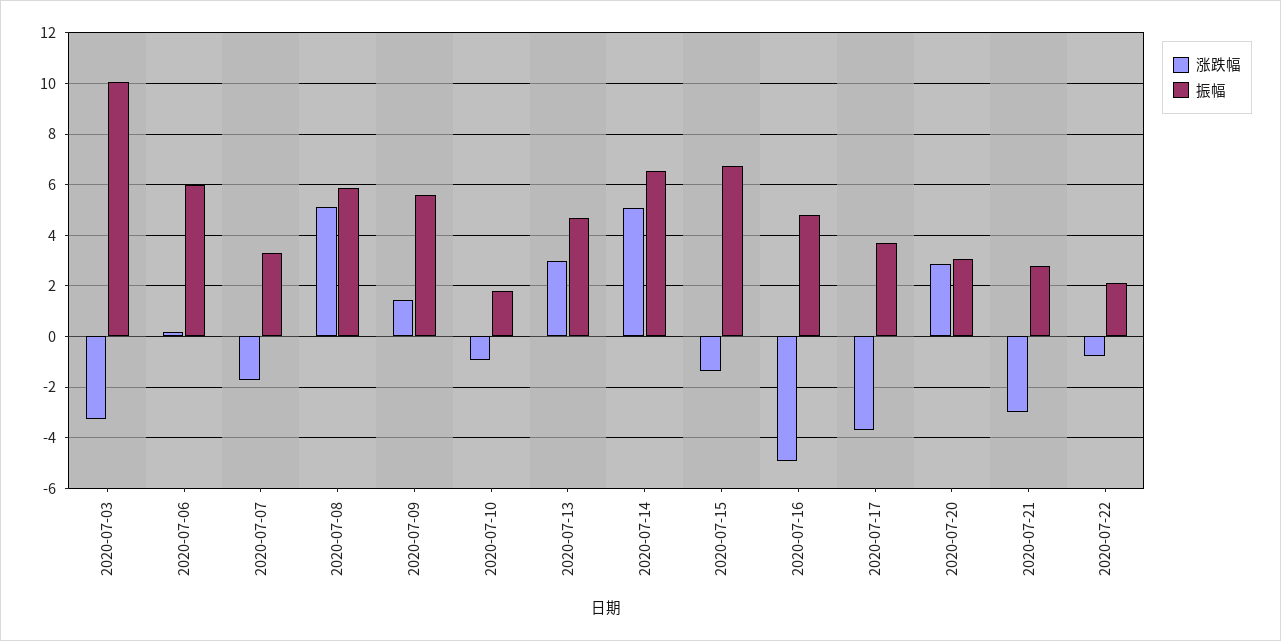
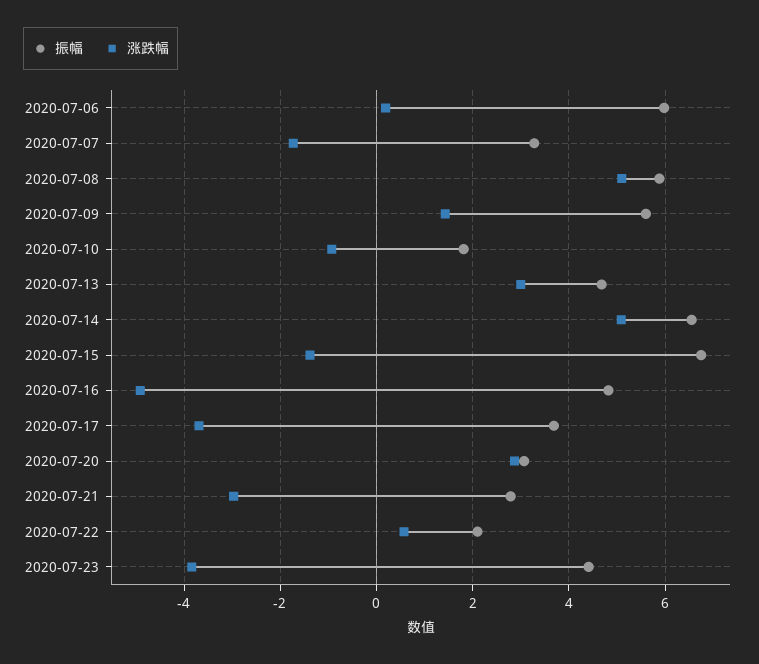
涨跌幅, 2020-07-03: -3.25 -> none
振幅, 2020-07-03: 10 -> none
涨跌幅, 2020-07-22: -0.75 -> 0.6
振幅, 2020-07-23: none -> 4.4
涨跌幅, 2020-07-23: none -> -3.8

